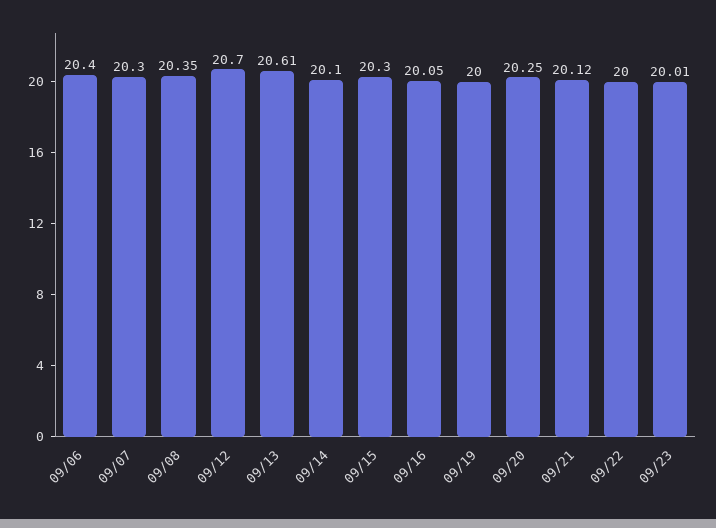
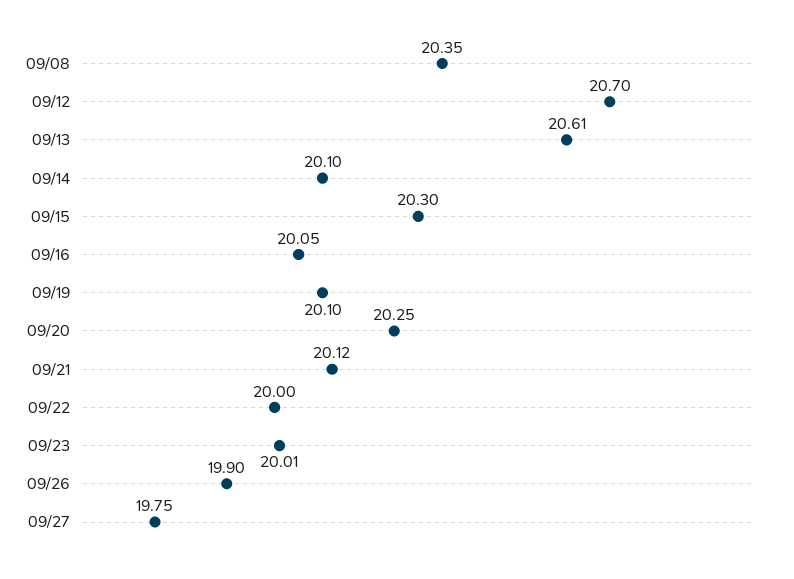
09/06: 20.4 -> none
09/07: 20.3 -> none
09/19: 20 -> 20.1
09/26: none -> 19.9
09/27: none -> 19.75

